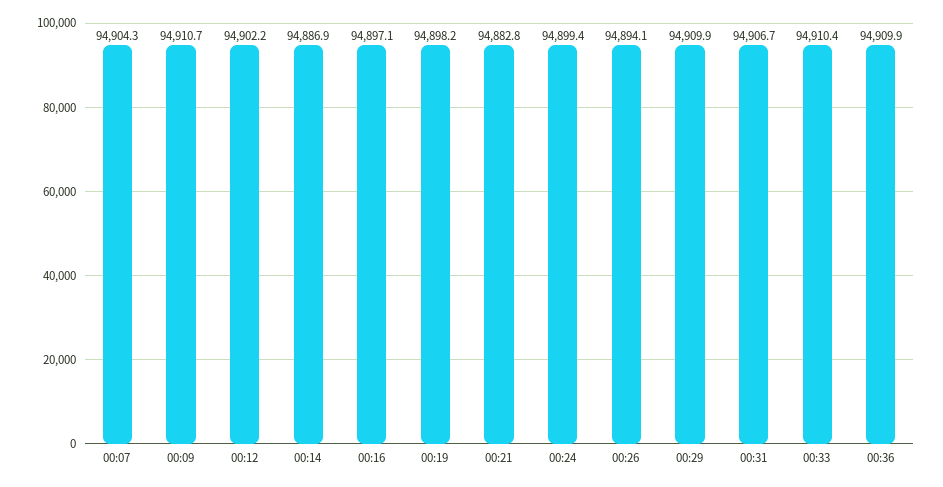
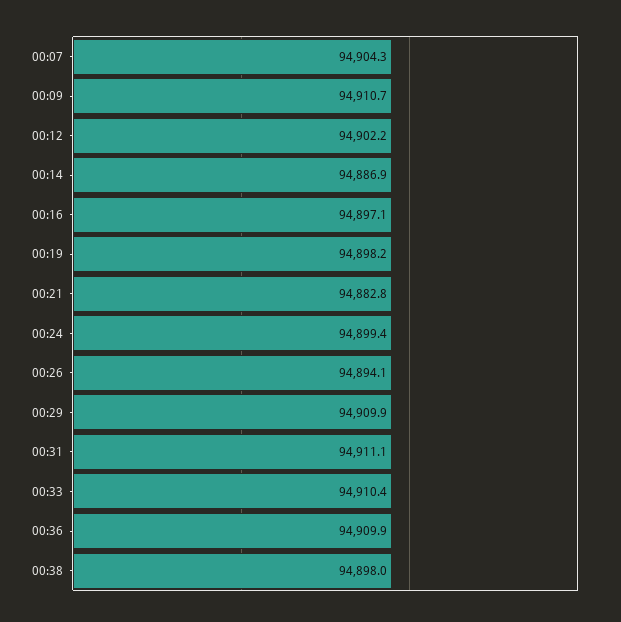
00:31: 94906.7 -> 94911.1
00:38: none -> 94898

